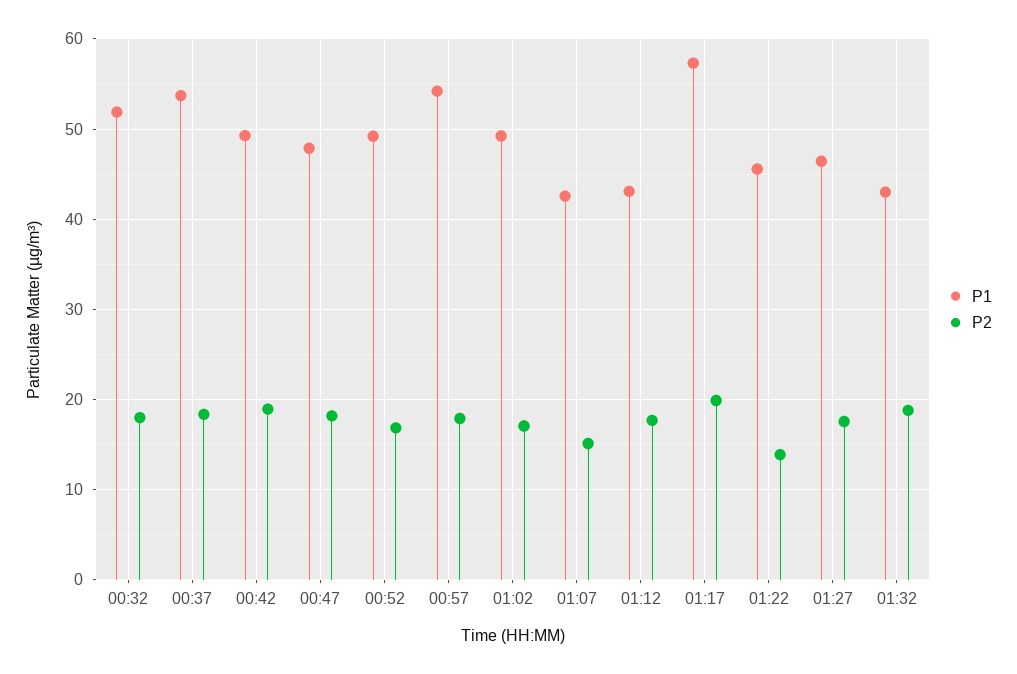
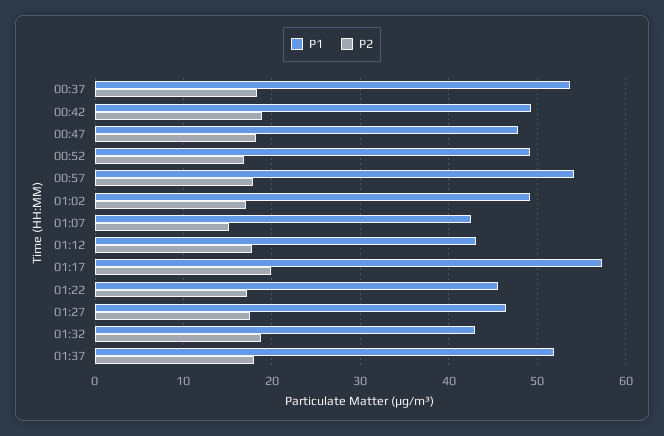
P1, 00:32: 52 -> none
P2, 00:32: 18 -> none
P2, 01:22: 14 -> 17
P1, 01:37: none -> 52
P2, 01:37: none -> 18

